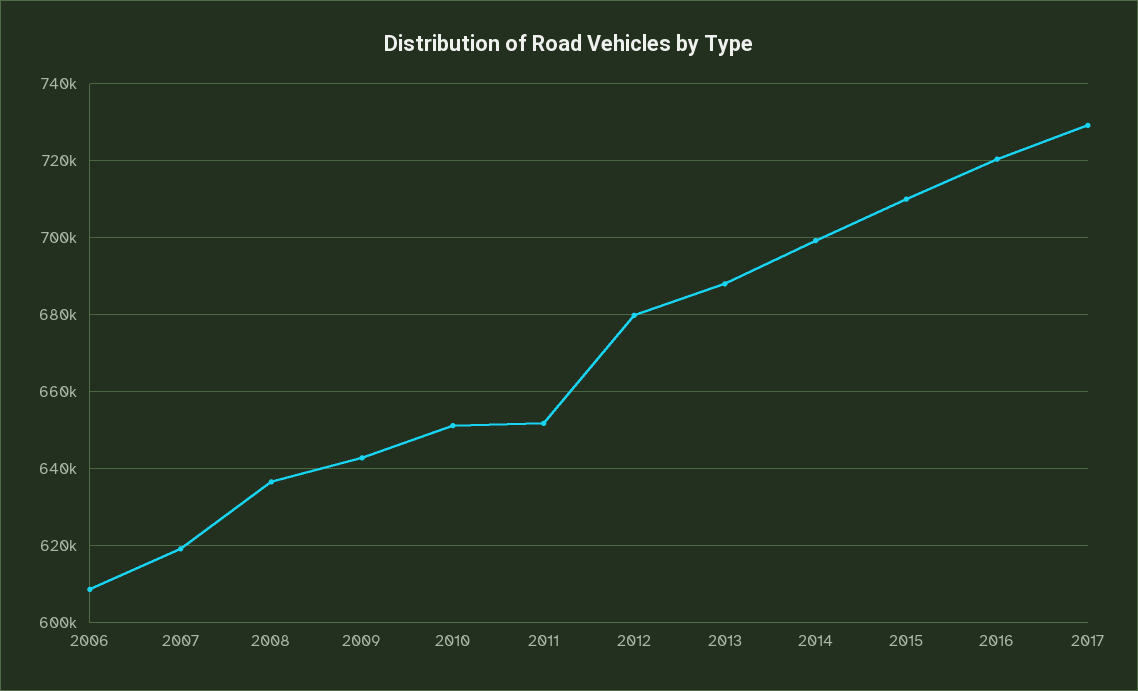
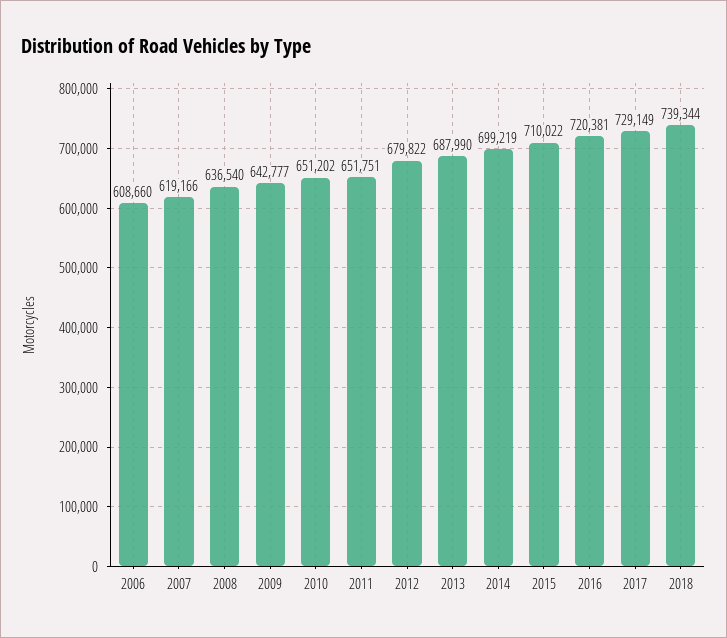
2018: none -> 739344

